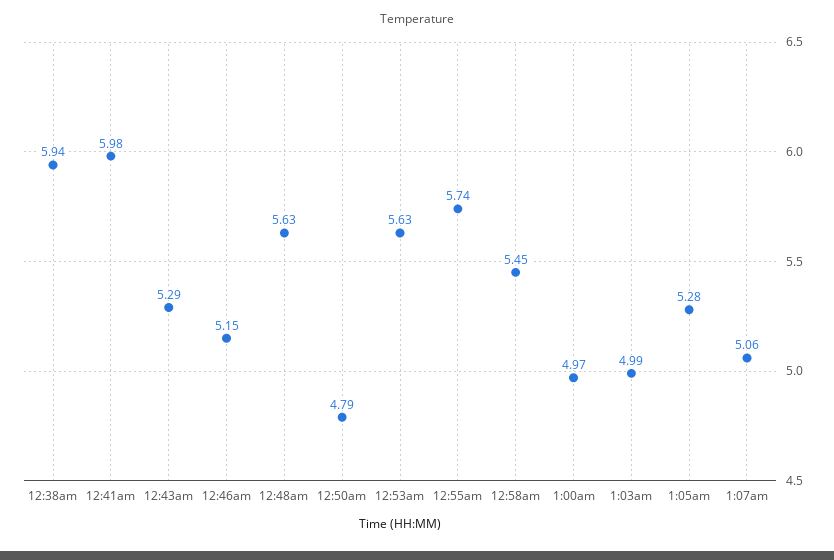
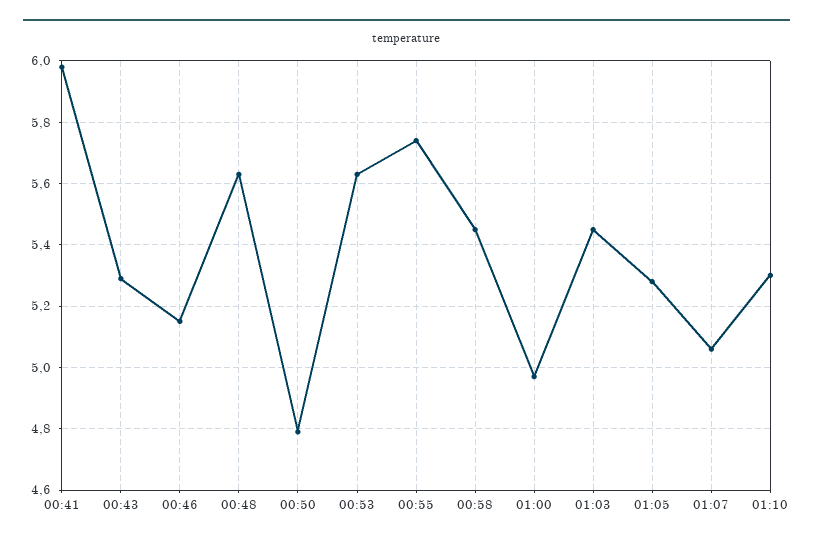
12:38am: 5.94 -> none
1:03am: 4.99 -> 5.45
01:10: none -> 5.3

